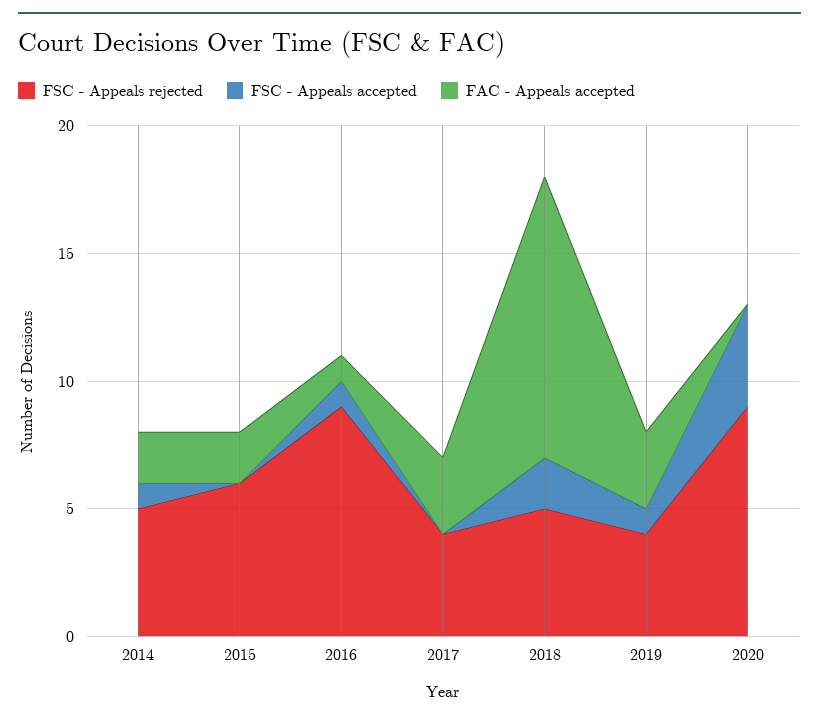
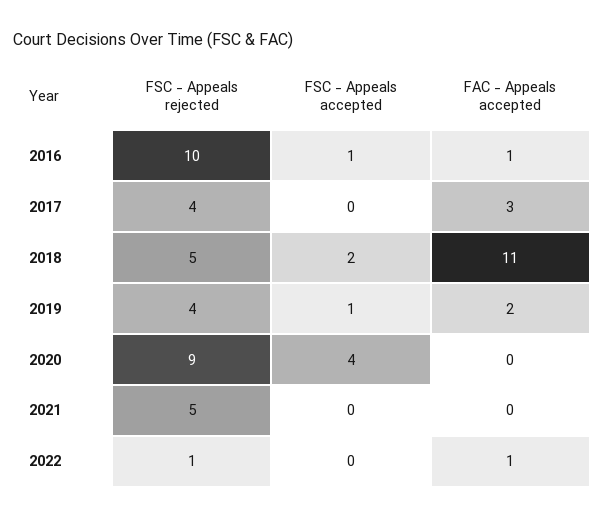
FSC - Appeals rejected, 2014: 5 -> none
FSC - Appeals accepted, 2014: 1 -> none
FAC - Appeals accepted, 2014: 2 -> none
FSC - Appeals rejected, 2015: 6 -> none
FSC - Appeals accepted, 2015: 0 -> none
FAC - Appeals accepted, 2015: 2 -> none
FSC - Appeals rejected, 2016: 9 -> 10
FAC - Appeals accepted, 2019: 3 -> 2
FSC - Appeals rejected, 2021: none -> 5
FSC - Appeals accepted, 2021: none -> 0
FAC - Appeals accepted, 2021: none -> 0
FSC - Appeals rejected, 2022: none -> 1
FSC - Appeals accepted, 2022: none -> 0
FAC - Appeals accepted, 2022: none -> 1

